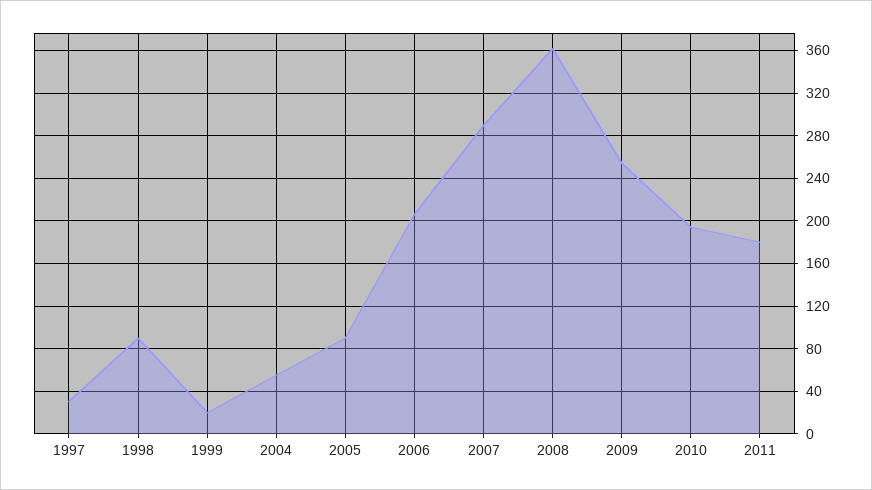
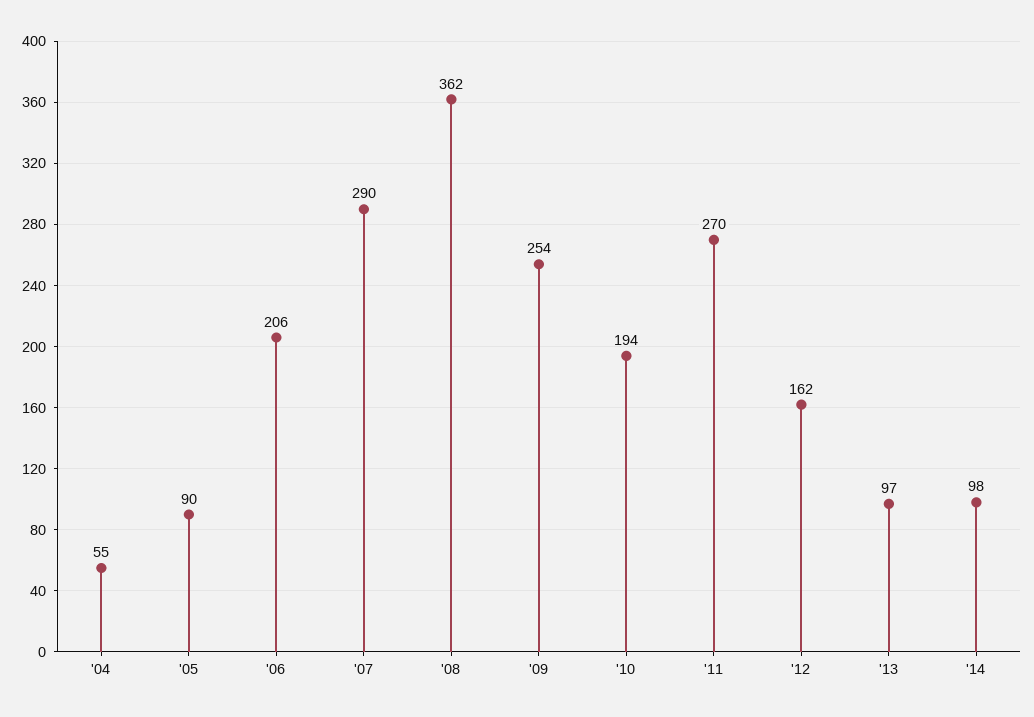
1997: 30 -> none
1998: 90 -> none
1999: 20 -> none
2011: 180 -> 270
'12: none -> 162
'13: none -> 97
'14: none -> 98

